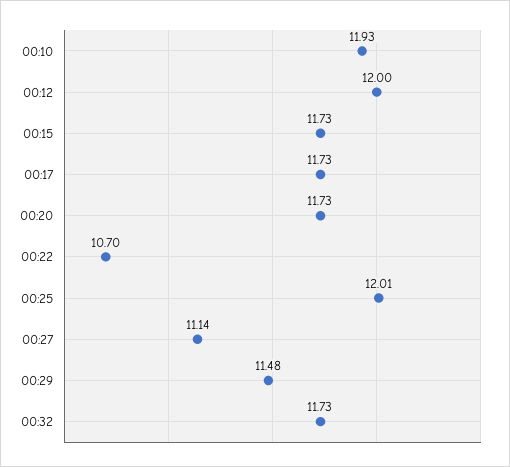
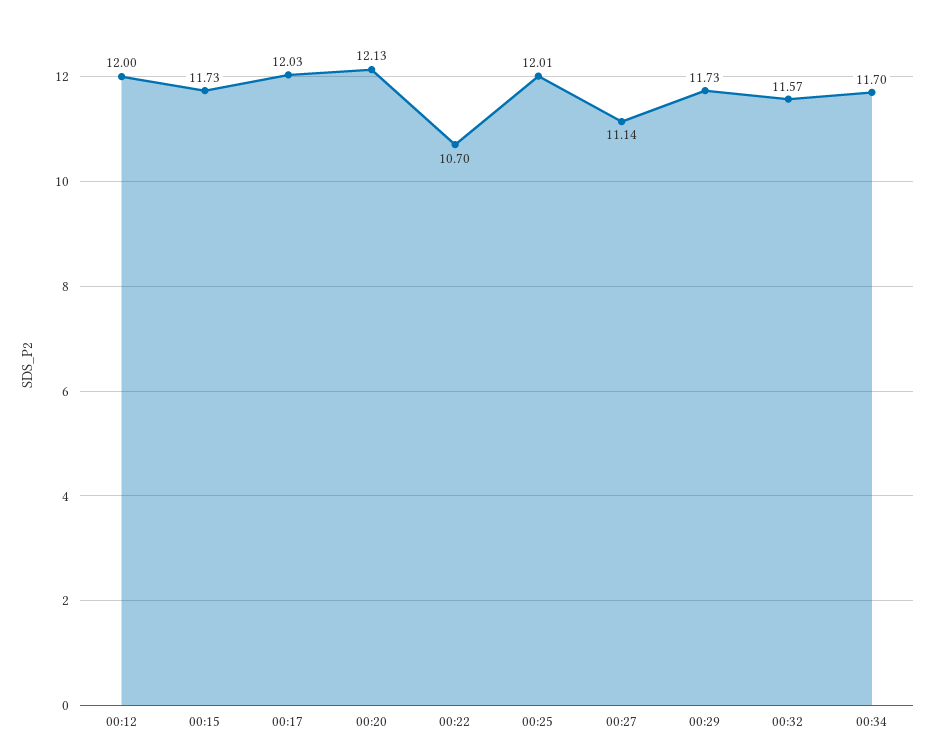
00:10: 11.93 -> none
00:17: 11.73 -> 12.03
00:20: 11.73 -> 12.13
00:29: 11.48 -> 11.73
00:32: 11.73 -> 11.57
00:34: none -> 11.7

